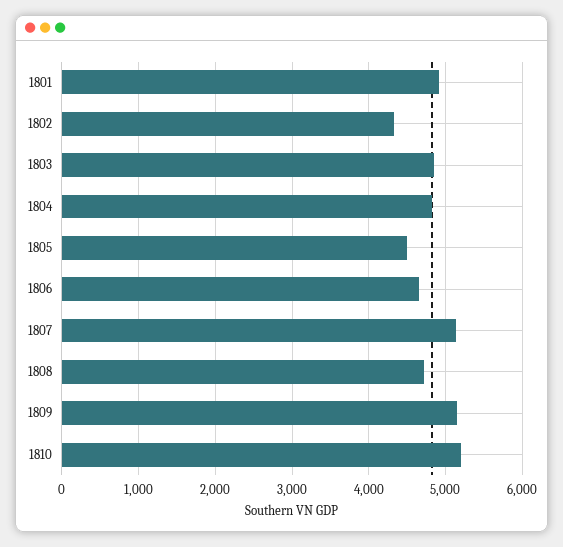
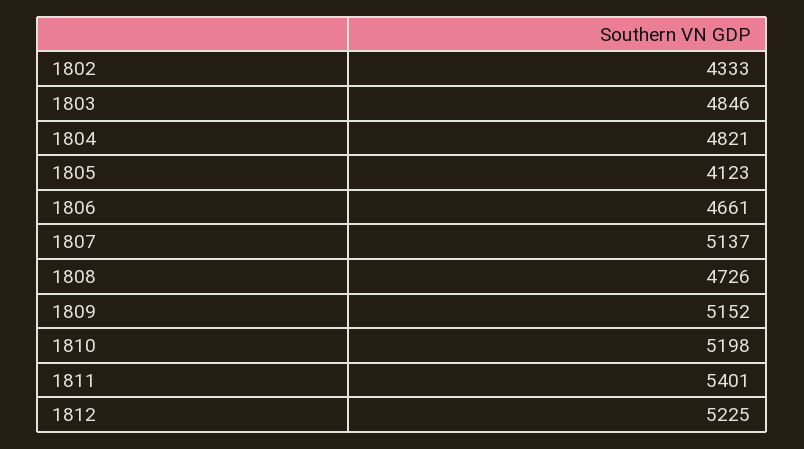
1801: 4900 -> none
1805: 4500 -> 4123
1811: none -> 5401
1812: none -> 5225

